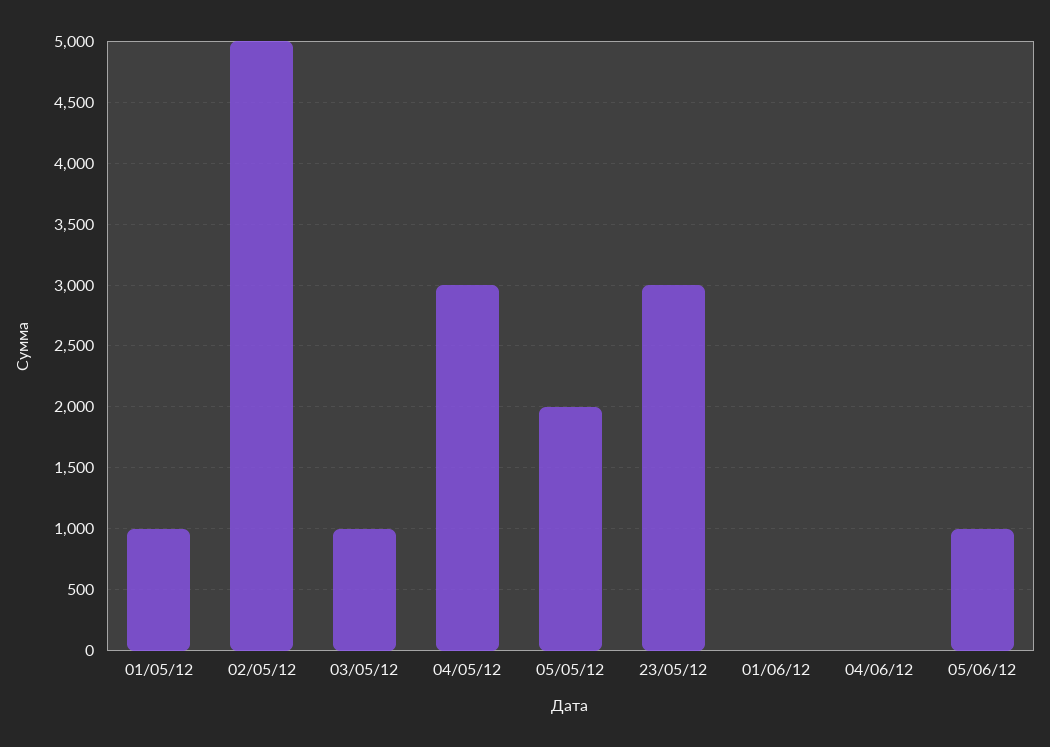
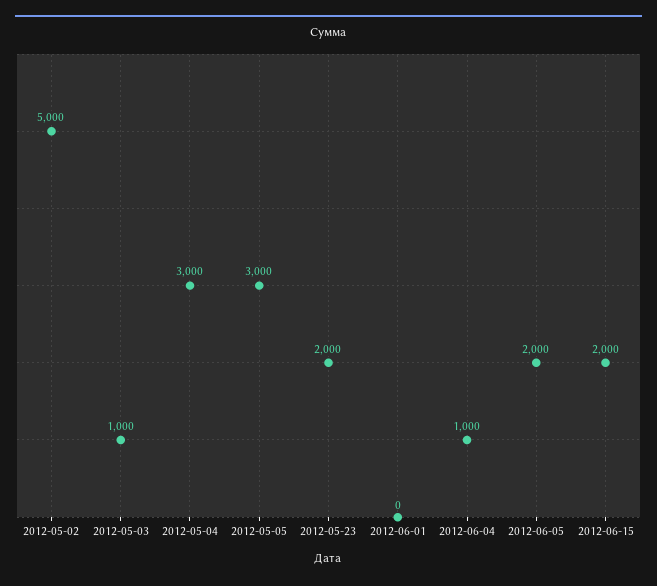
01/05/12: 1000 -> none
05/05/12: 2000 -> 3000
23/05/12: 3000 -> 2000
04/06/12: 0 -> 1000
05/06/12: 1000 -> 2000
2012-06-15: none -> 2000

